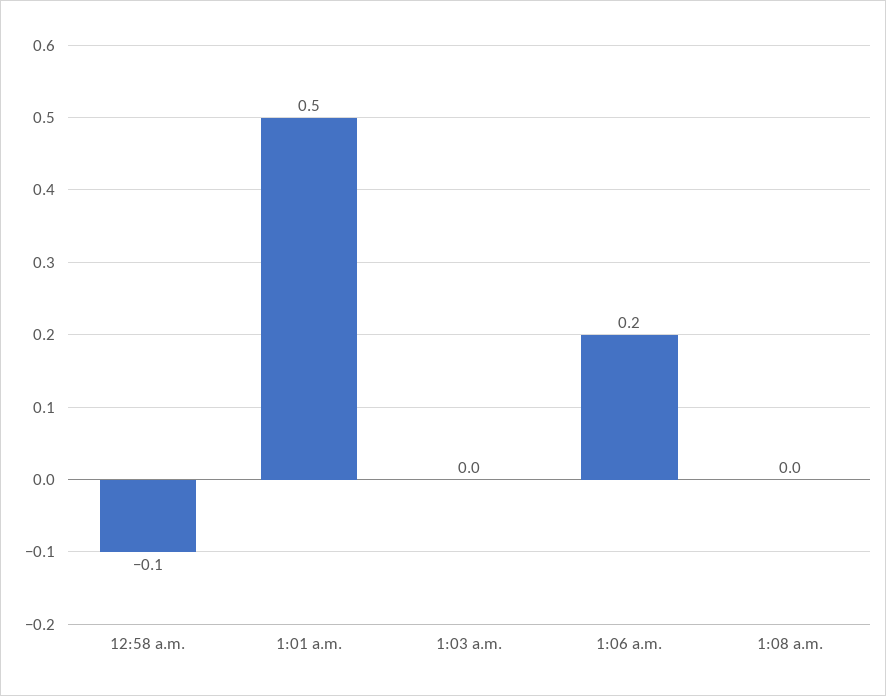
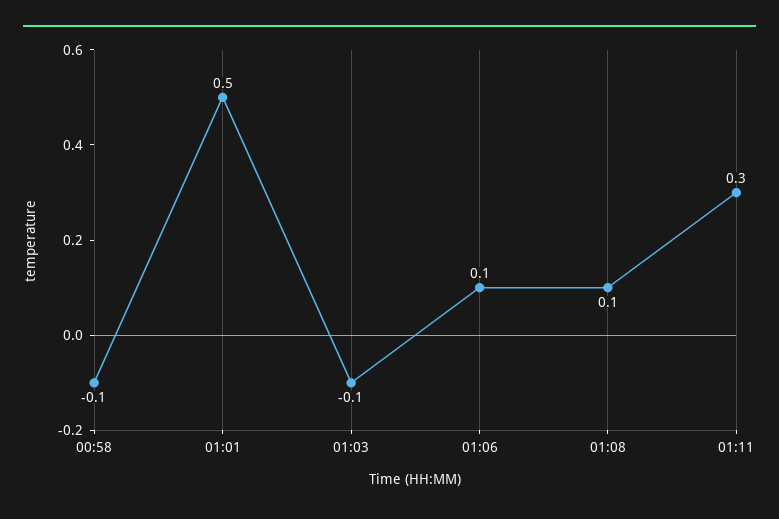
1:03 a.m.: 0 -> -0.1
1:06 a.m.: 0.2 -> 0.1
1:08 a.m.: 0 -> 0.1
01:11: none -> 0.3

